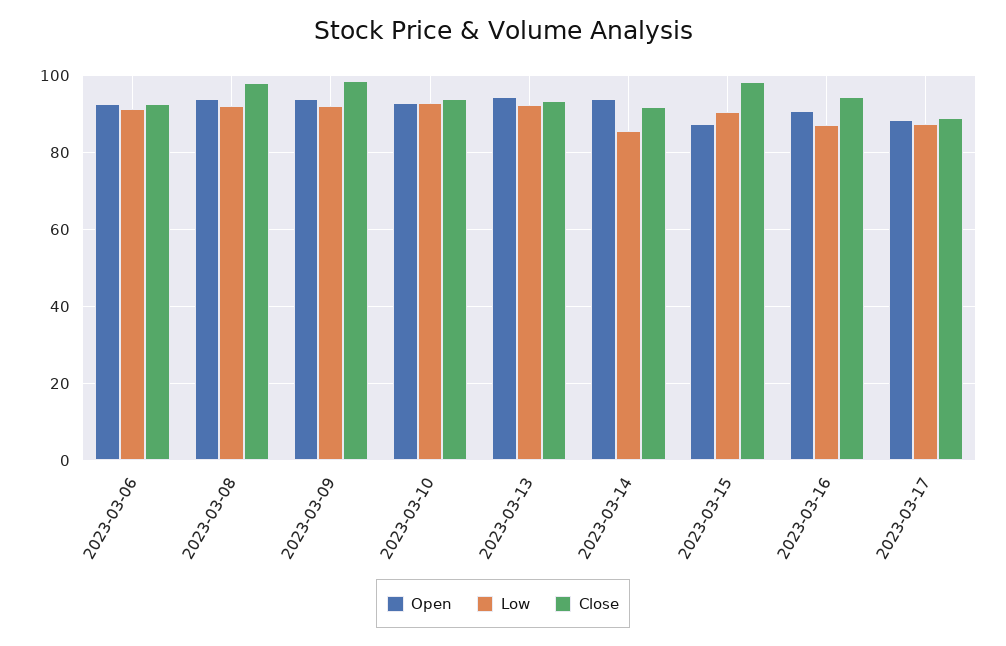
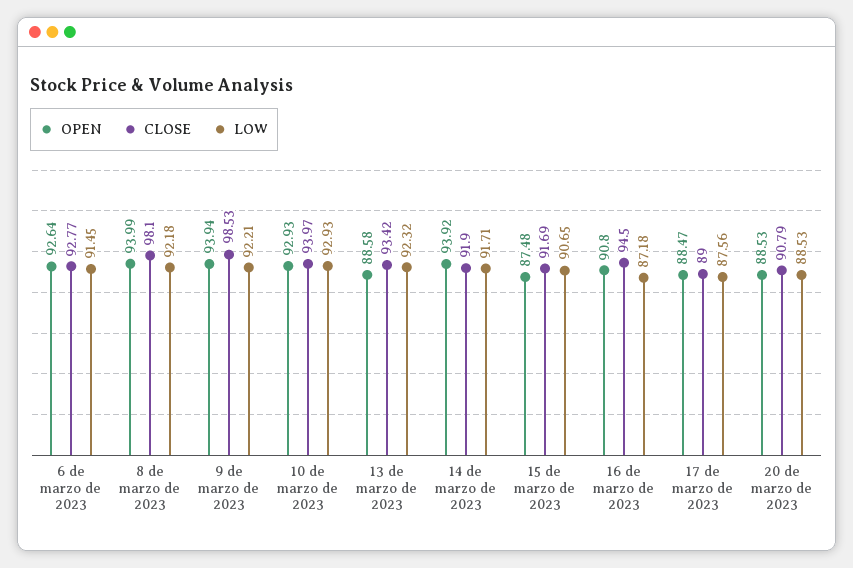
Open, 2023-03-13: 94 -> 88.58
Low, 2023-03-14: 86 -> 91.71
Close, 2023-03-15: 98 -> 91.69
Open, 20 de marzo de 2023: none -> 88.53
Close, 20 de marzo de 2023: none -> 90.79
Low, 20 de marzo de 2023: none -> 88.53

